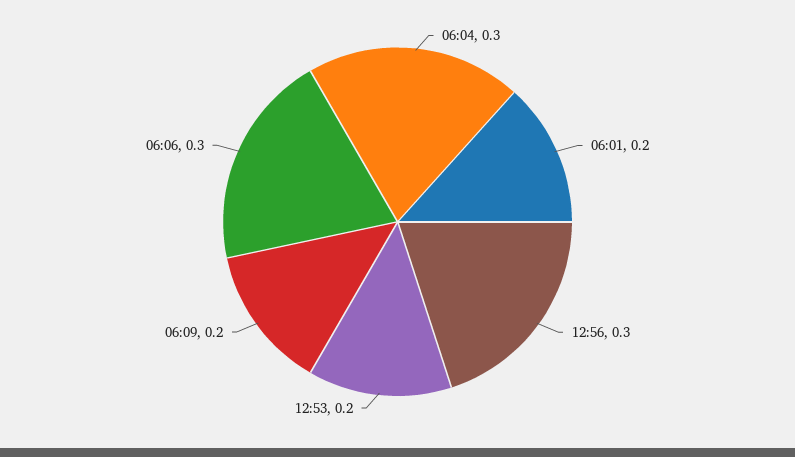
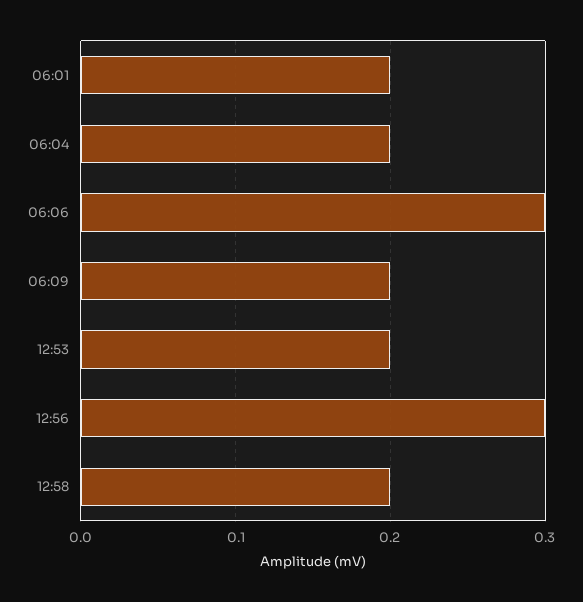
06:04: 0.3 -> 0.2
12:58: none -> 0.2

